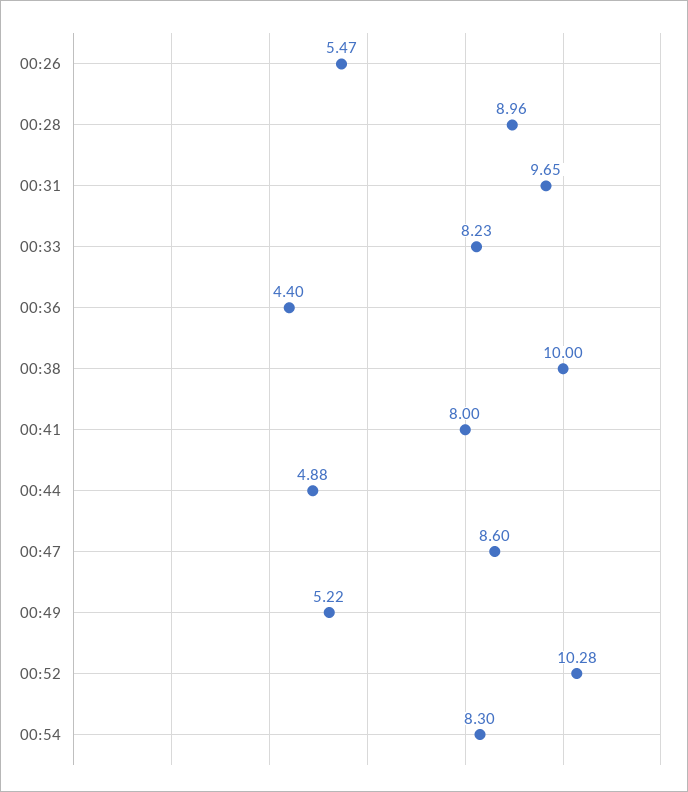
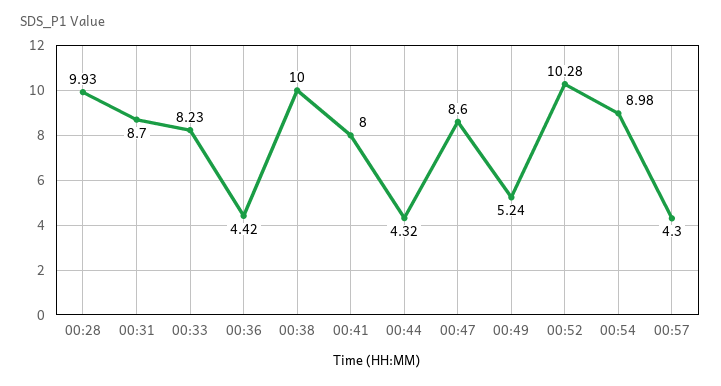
00:26: 5.47 -> none
00:28: 8.96 -> 9.93
00:31: 9.65 -> 8.7
00:36: 4.4 -> 4.42
00:44: 4.88 -> 4.32
00:49: 5.22 -> 5.24
00:54: 8.3 -> 8.98
00:57: none -> 4.3

